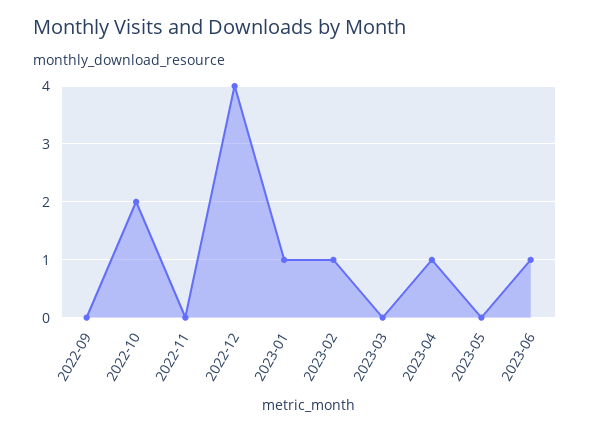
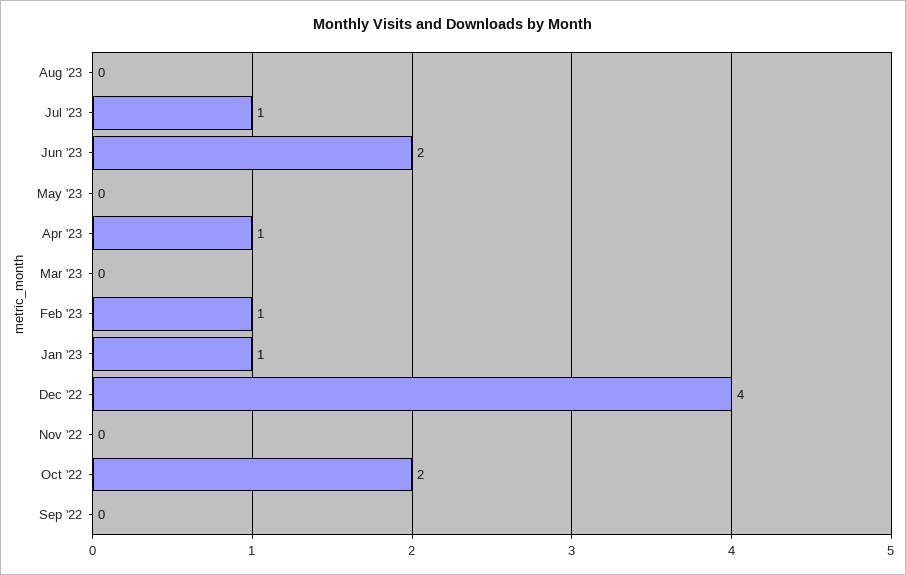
2023-06: 1 -> 2
Aug '23: none -> 0
Jul '23: none -> 1

